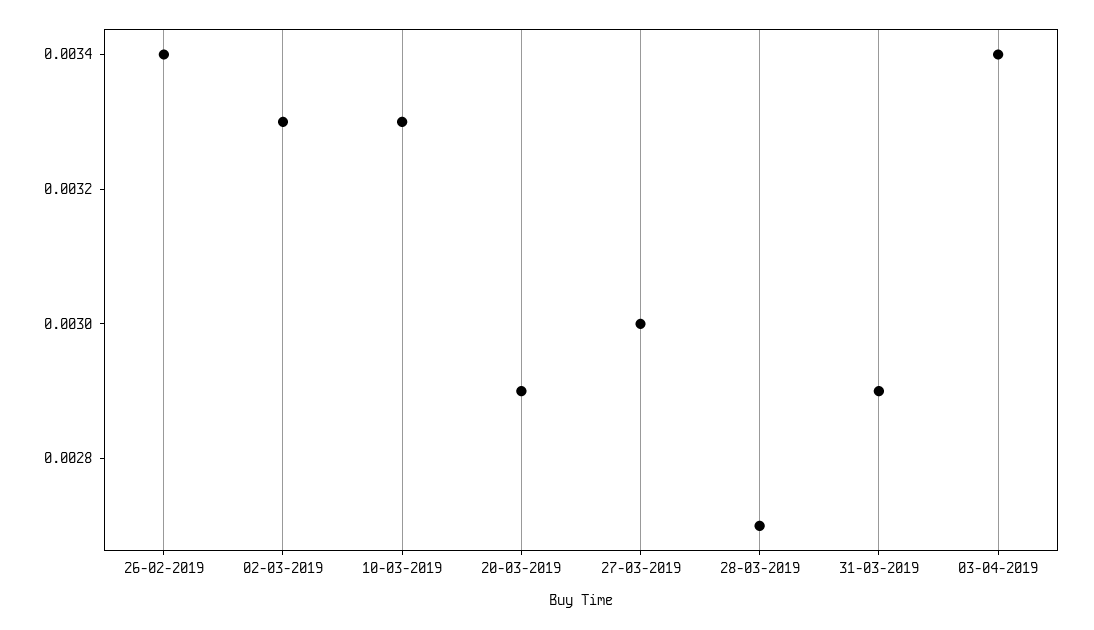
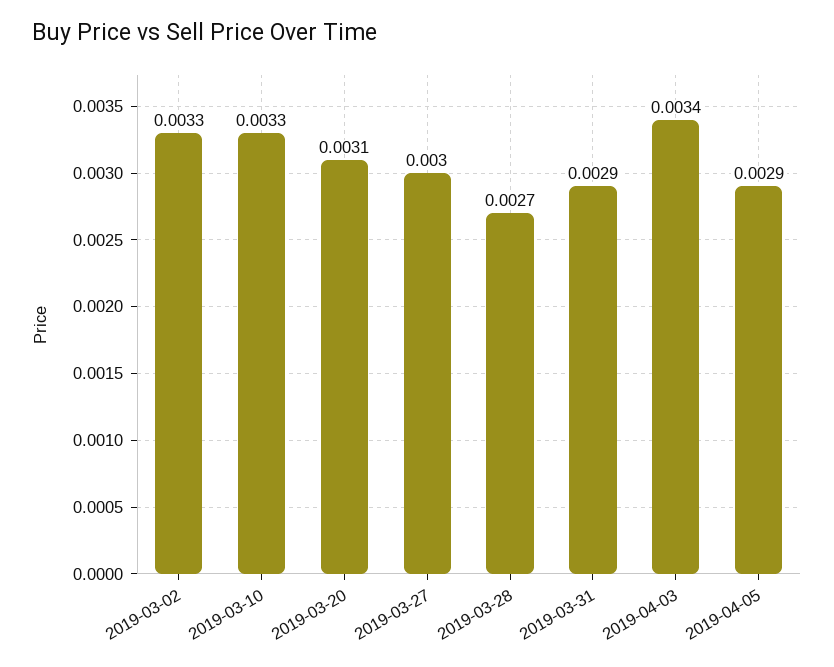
26-02-2019: 0.0034 -> none
20-03-2019: 0.0029 -> 0.0031
2019-04-05: none -> 0.0029

